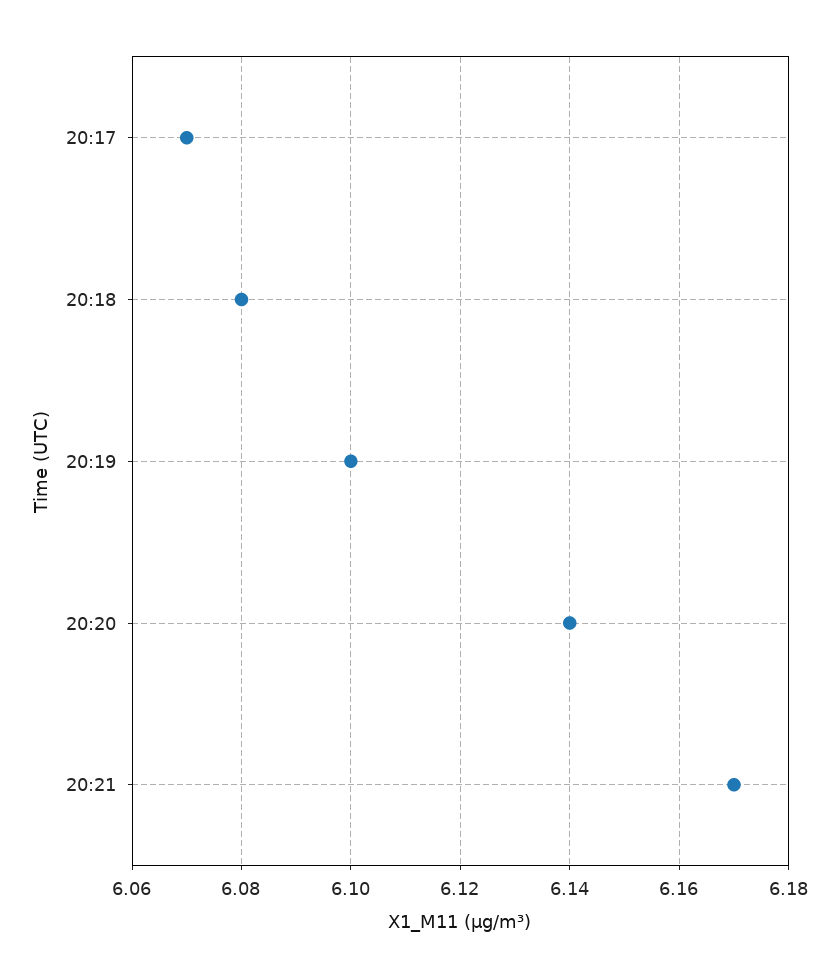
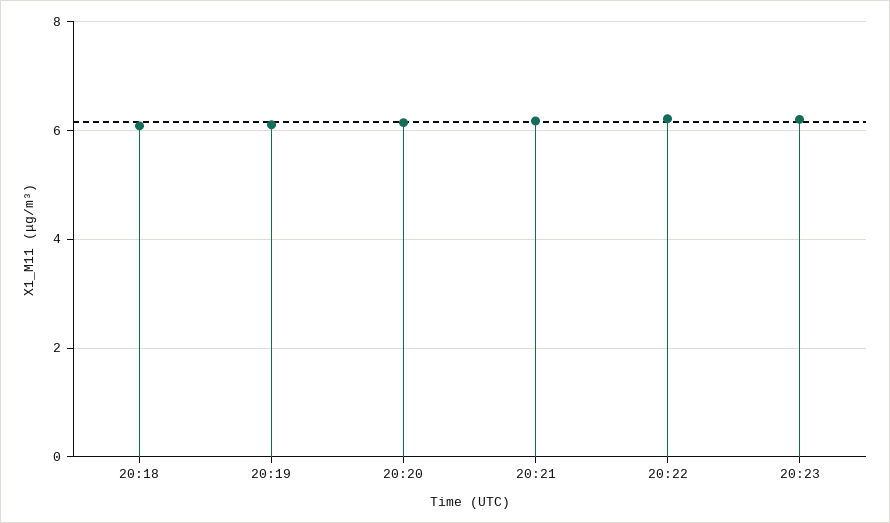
20:17: 6.07 -> none
20:22: none -> 6.2
20:23: none -> 6.2

